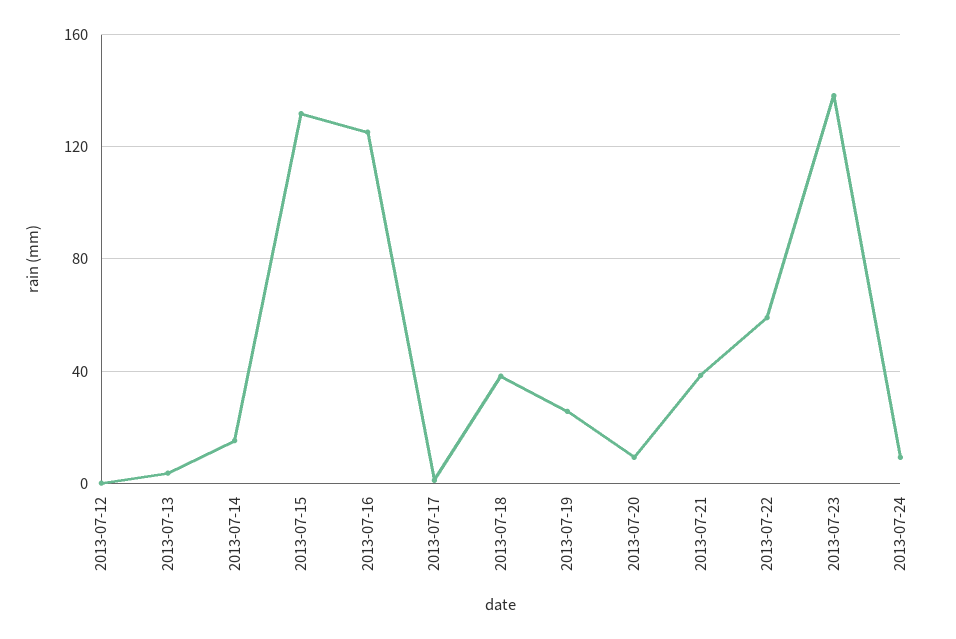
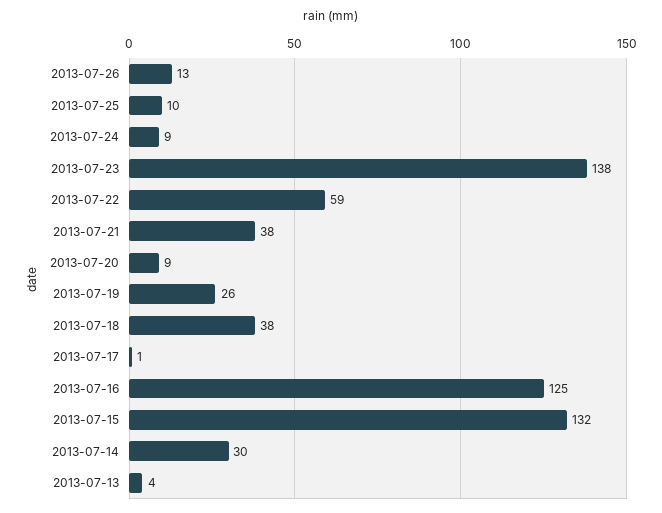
2013-07-12: 0 -> none
2013-07-14: 15 -> 30
2013-07-26: none -> 13
2013-07-25: none -> 10

